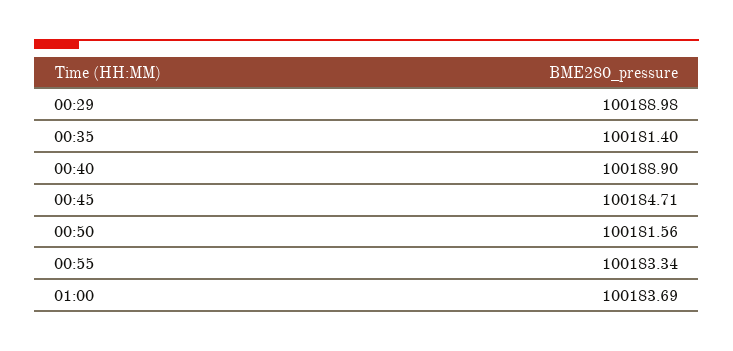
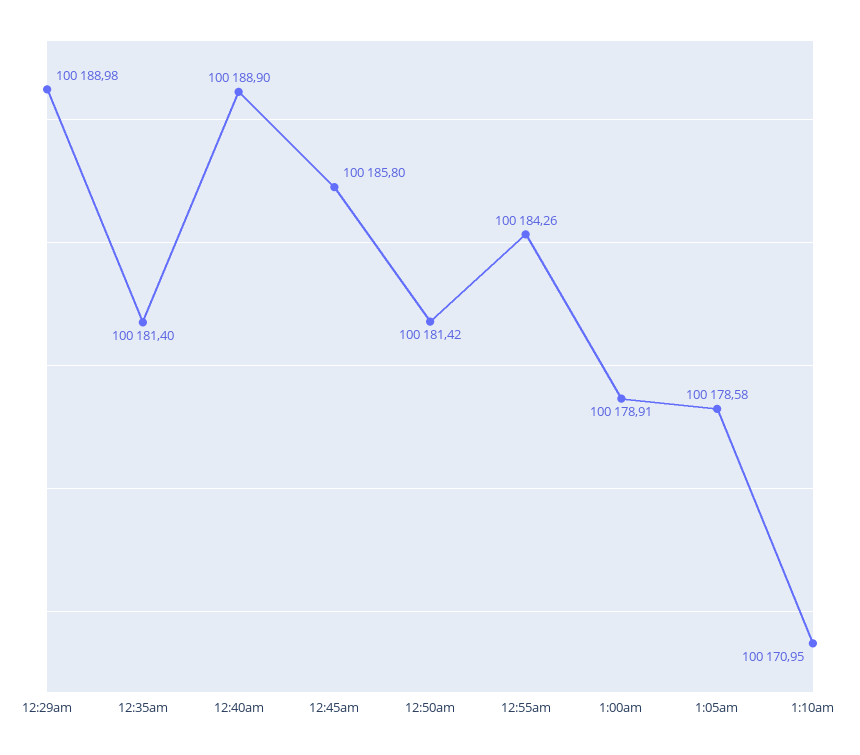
00:45: 100184.71 -> 100185.8
00:50: 100181.56 -> 100181.42
00:55: 100183.34 -> 100184.26
01:00: 100183.69 -> 100178.91
1:05am: none -> 100178.58
1:10am: none -> 100170.95

